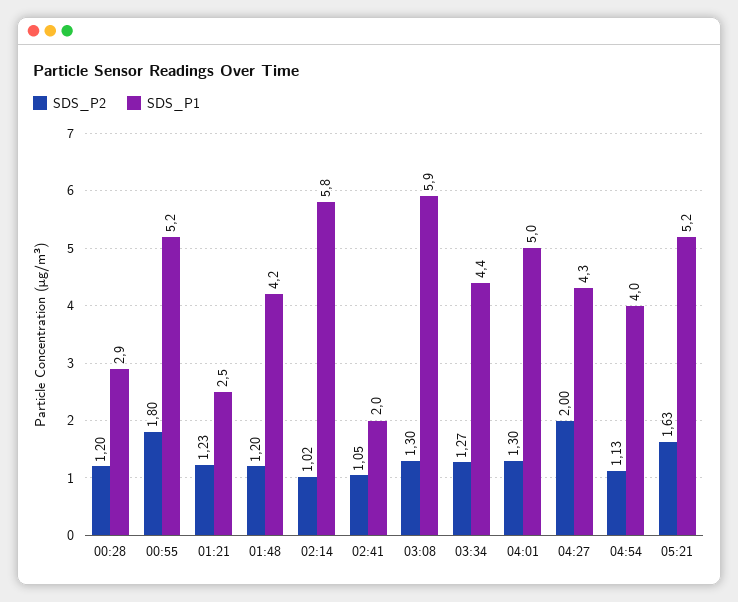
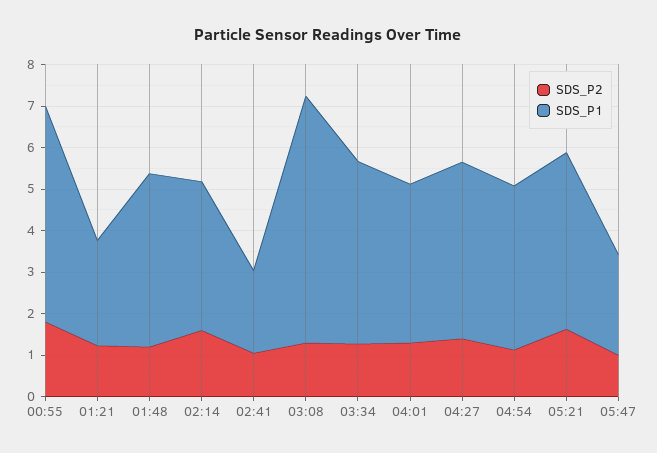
SDS_P2, 00:28: 1.2 -> none
SDS_P1, 00:28: 2.9 -> none
SDS_P2, 02:14: 1.02 -> 1.6
SDS_P1, 02:14: 5.8 -> 3.6
SDS_P1, 04:01: 5 -> 3.8
SDS_P2, 04:27: 2 -> 1.4
SDS_P1, 05:21: 5.2 -> 4.2
SDS_P2, 05:47: none -> 1
SDS_P1, 05:47: none -> 2.4

